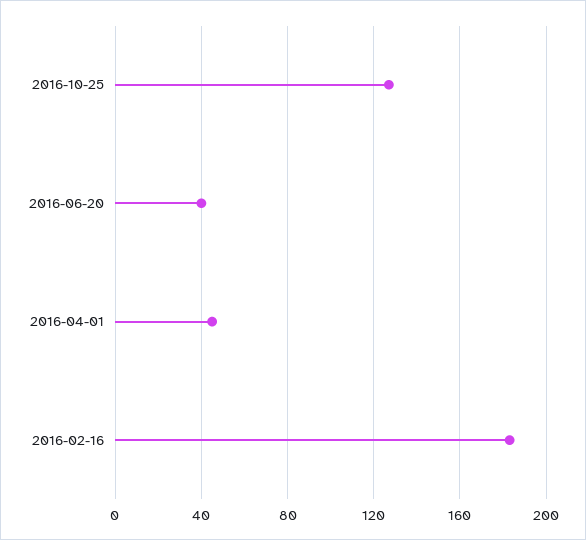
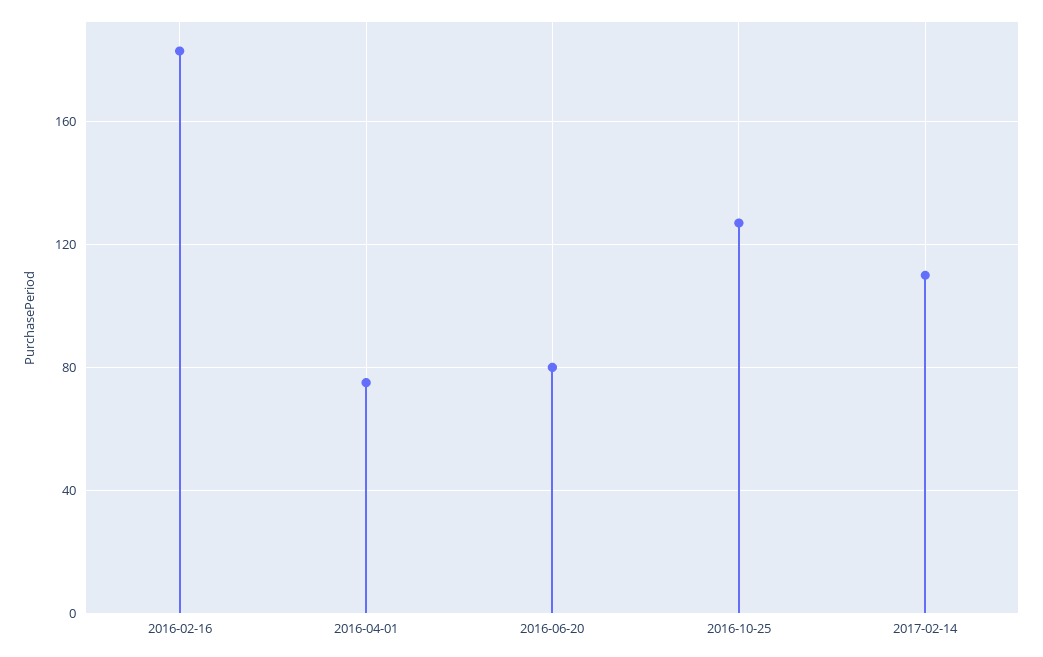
2016-06-20: 40 -> 80
2016-04-01: 45 -> 75
2017-02-14: none -> 110

